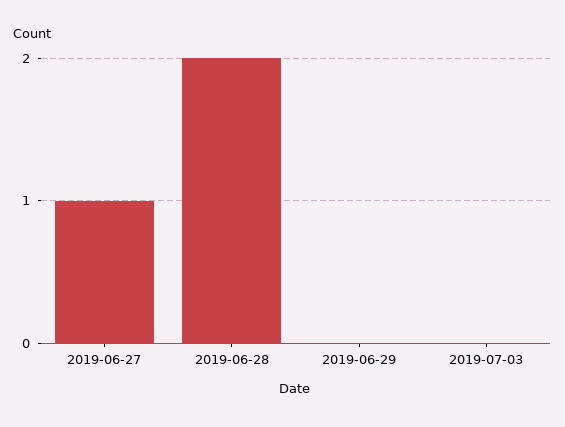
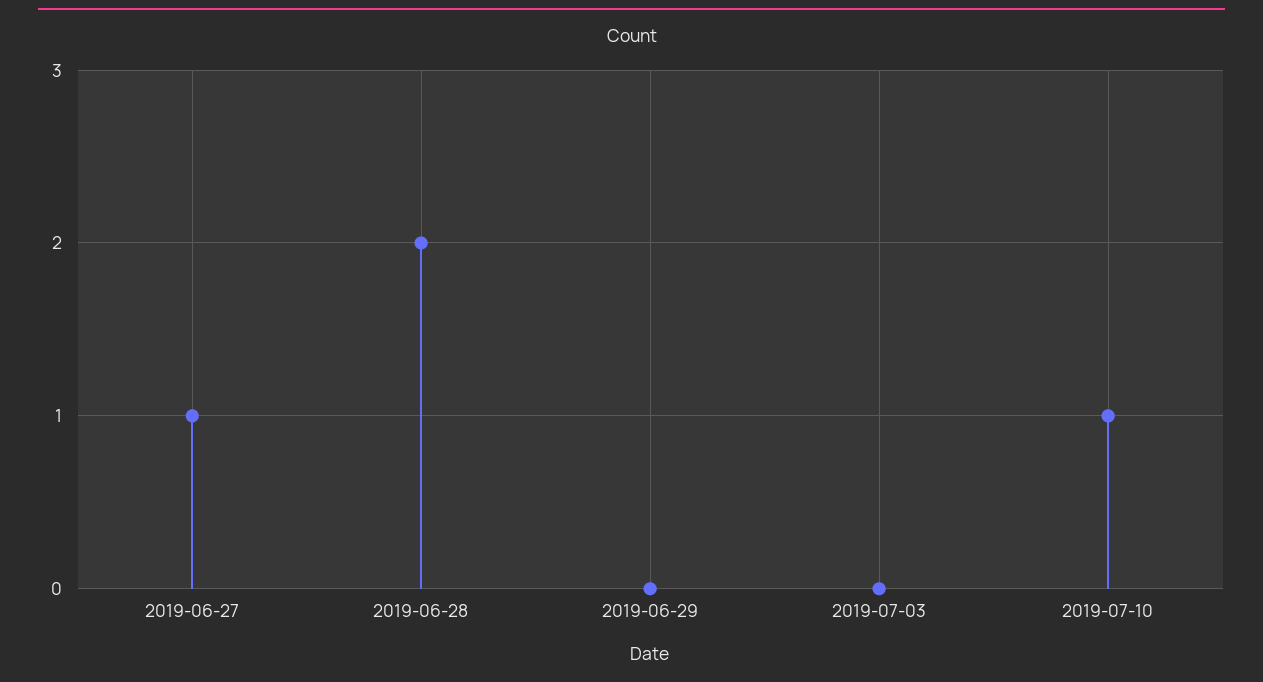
2019-07-10: none -> 1

